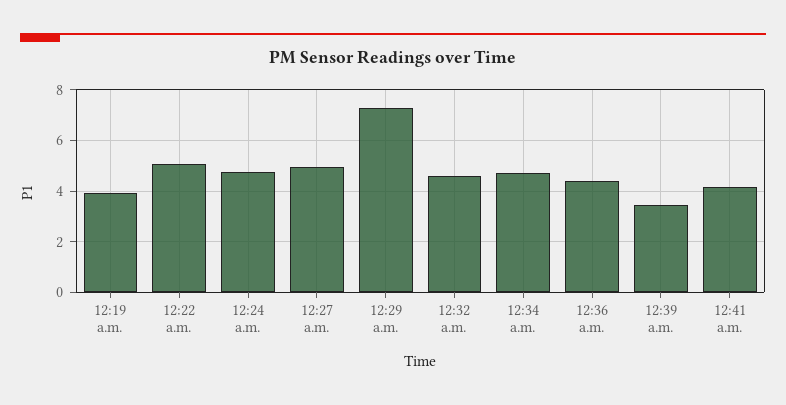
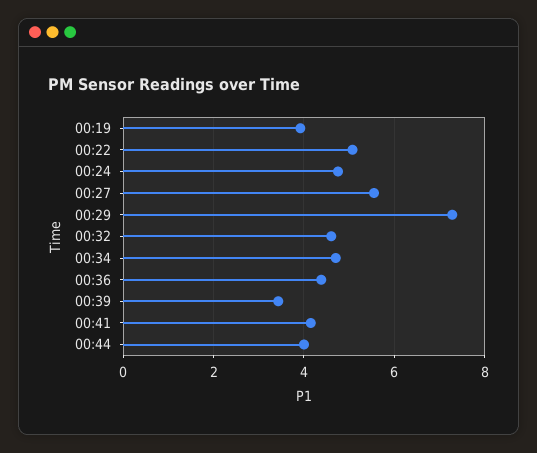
12:27 a.m.: 5 -> 5.6
00:44: none -> 4

